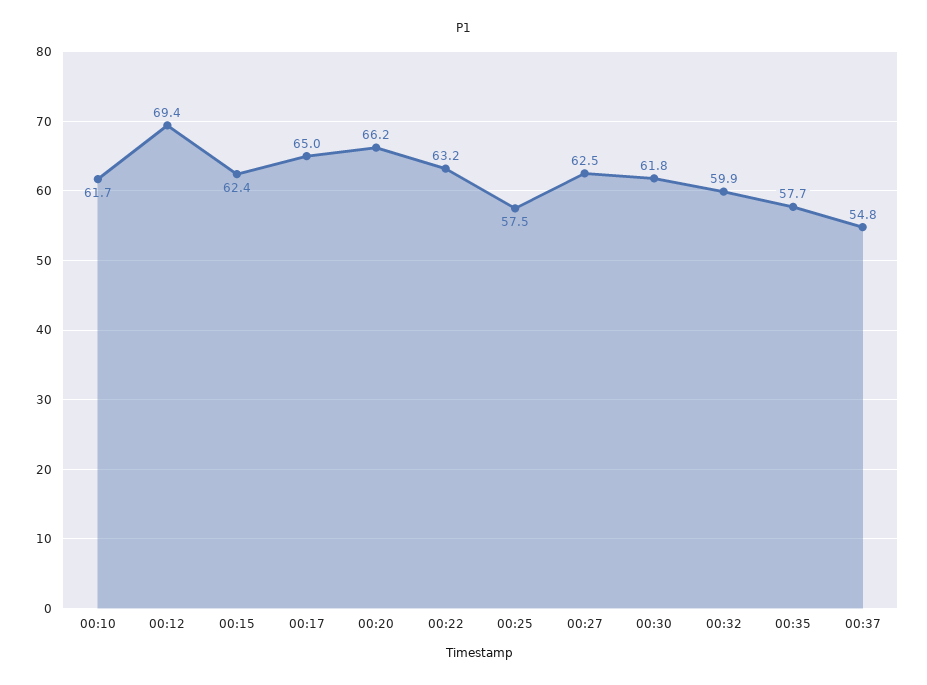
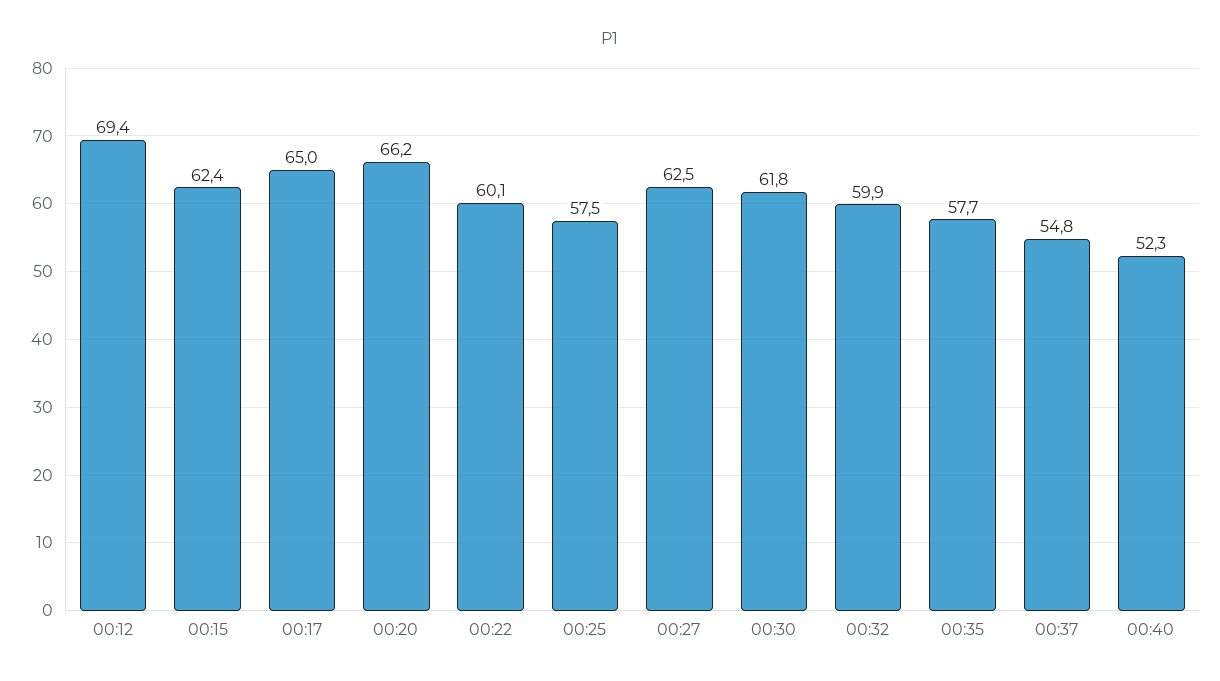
00:10: 61.7 -> none
00:22: 63.2 -> 60.1
00:40: none -> 52.3

